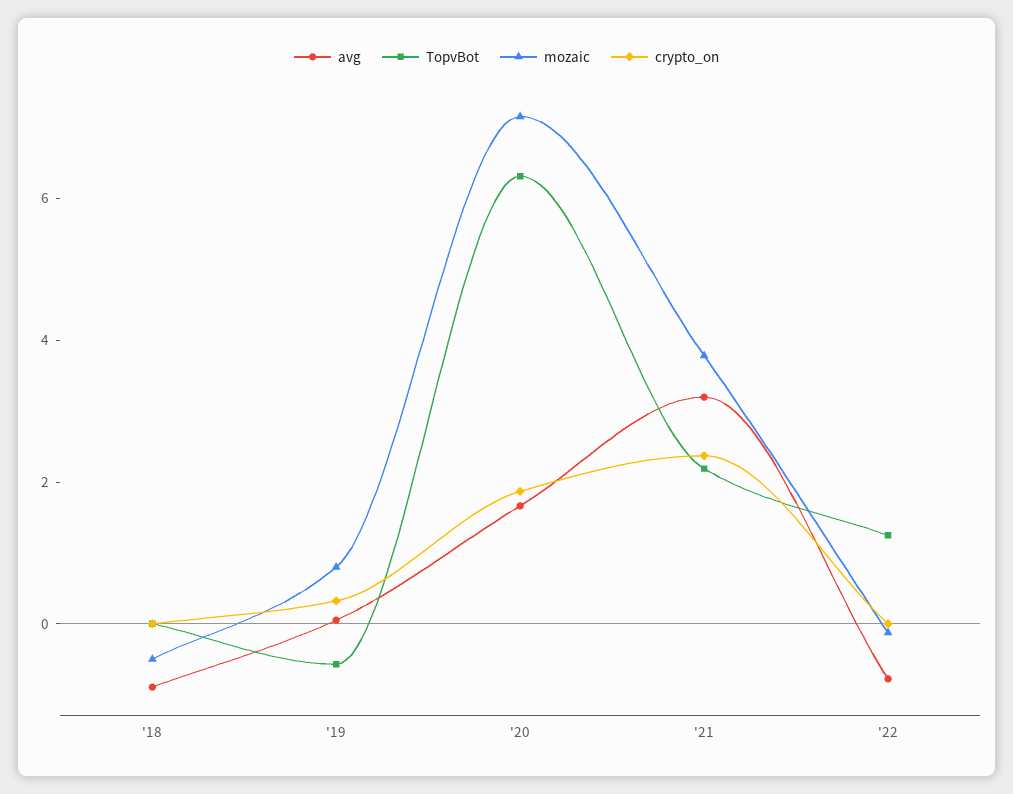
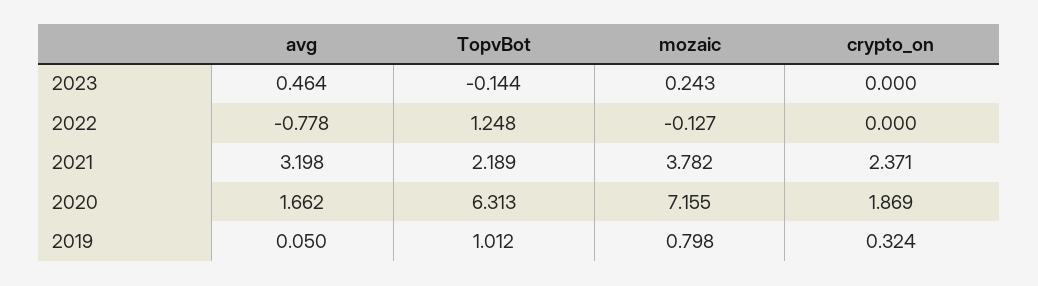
avg, '18: -1 -> none
TopvBot, '18: 0 -> none
mozaic, '18: -0.5 -> none
crypto_on, '18: 0 -> none
TopvBot, '19: -0.5 -> 1.012
avg, 2023: none -> 0.464
TopvBot, 2023: none -> -0.144
mozaic, 2023: none -> 0.243
crypto_on, 2023: none -> 0

